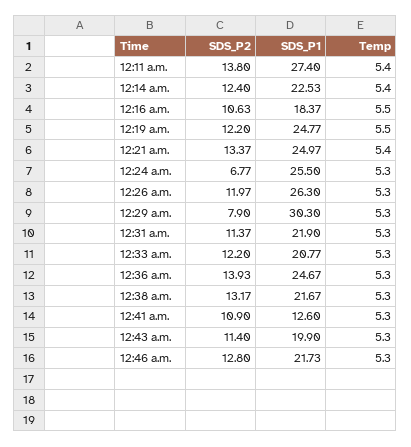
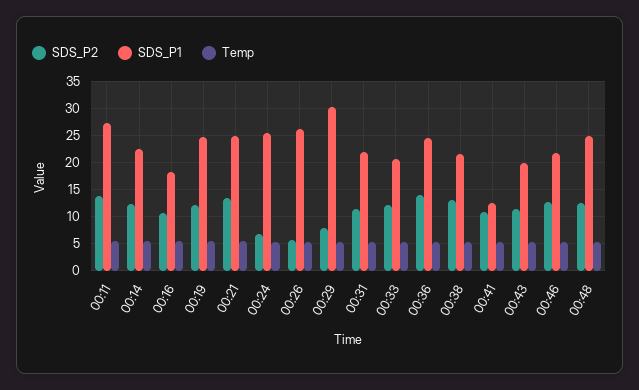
SDS_P2, 12:26 a.m.: 11.97 -> 5
SDS_P2, 00:48: none -> 12.5
SDS_P1, 00:48: none -> 25
Temp, 00:48: none -> 5

